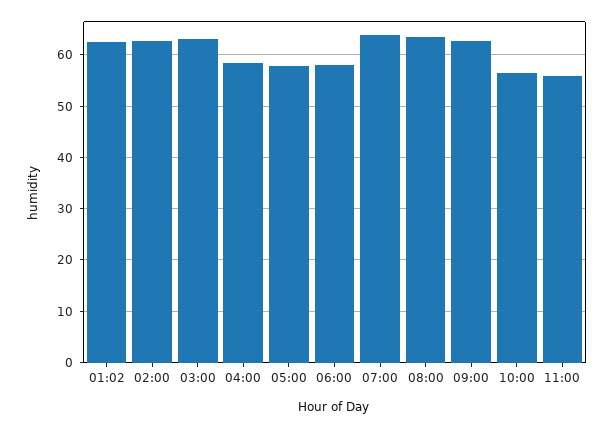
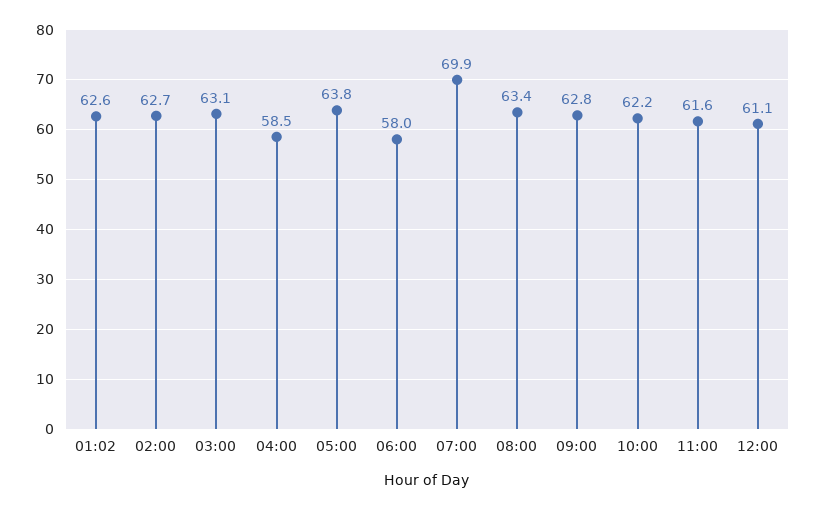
05:00: 58 -> 63.8
07:00: 64 -> 69.9
10:00: 56 -> 62.2
11:00: 56 -> 61.6
12:00: none -> 61.1

